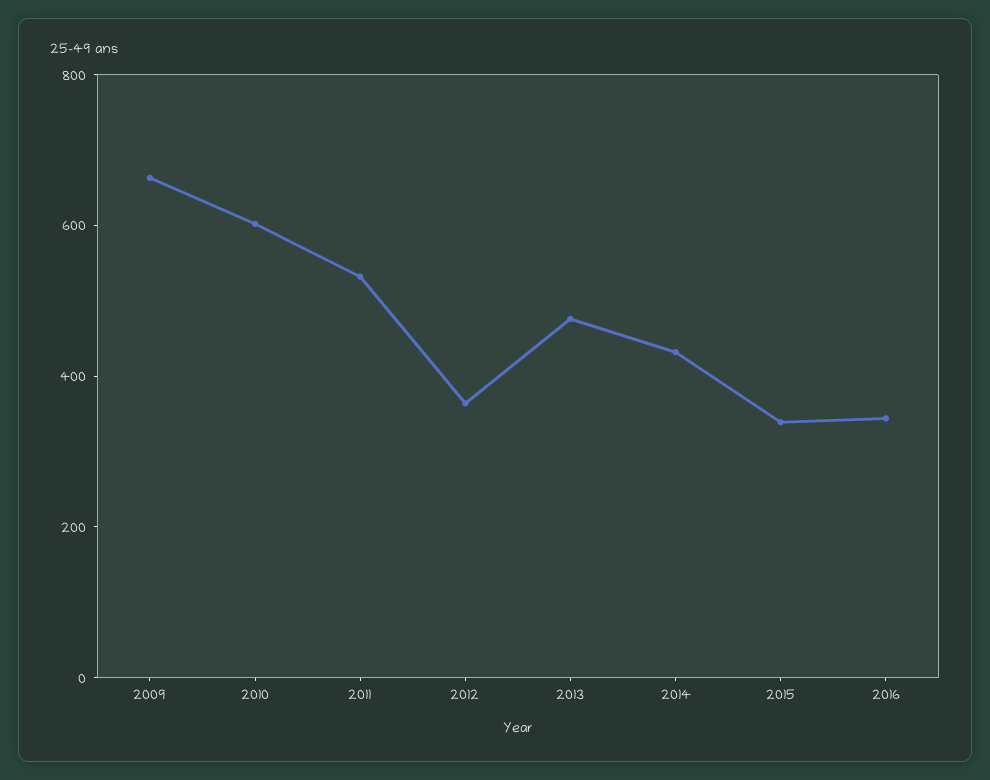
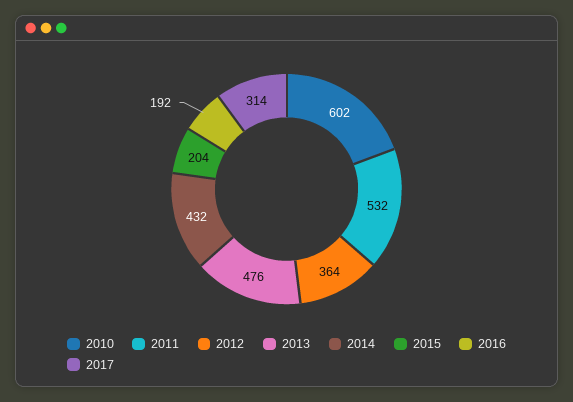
2009: 650 -> none
2015: 350 -> 204
2016: 350 -> 192
2017: none -> 314

